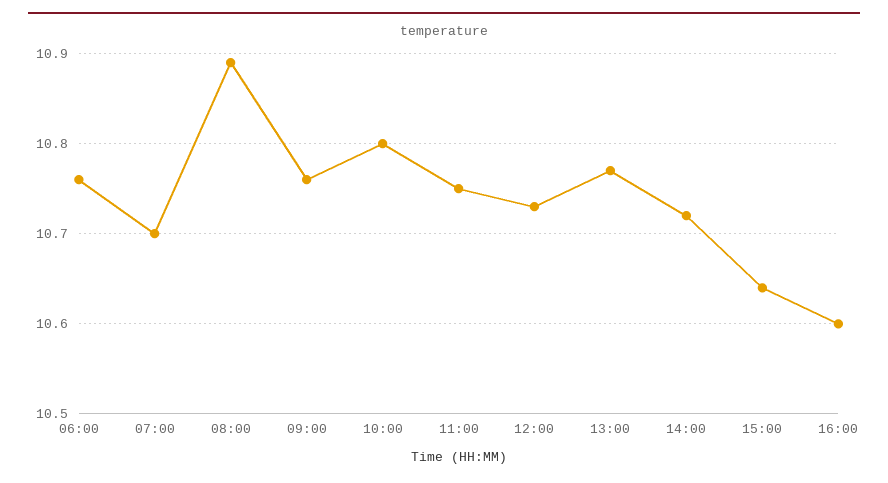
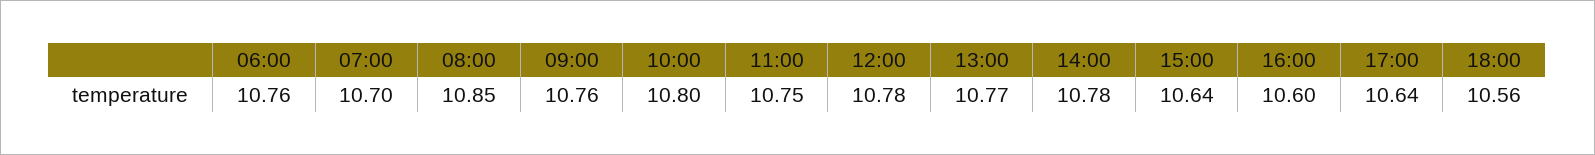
08:00: 10.89 -> 10.85
12:00: 10.73 -> 10.78
14:00: 10.72 -> 10.78
17:00: none -> 10.64
18:00: none -> 10.56

